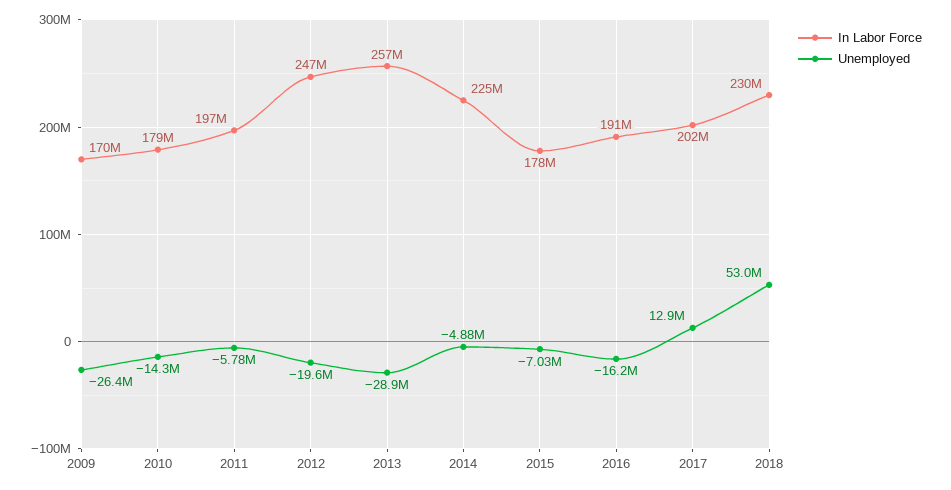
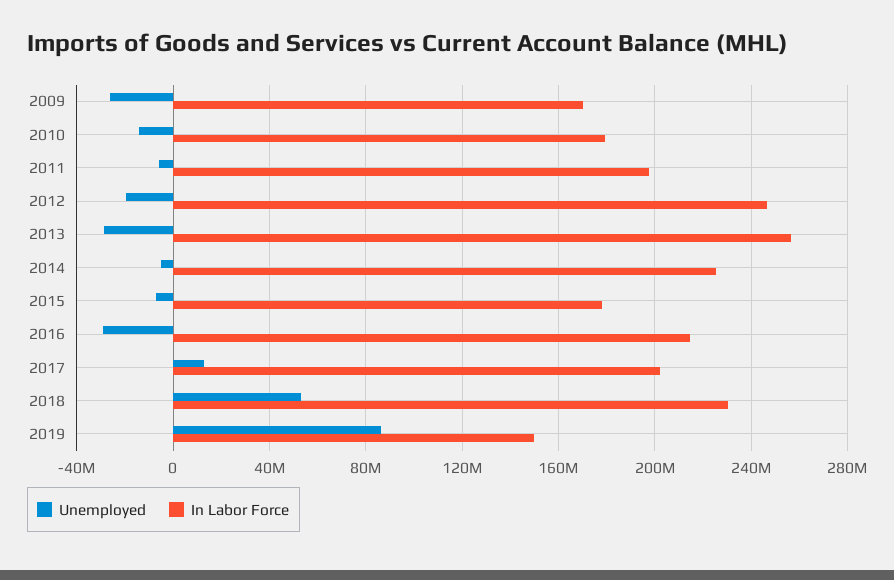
In Labor Force, 2016: 191000000 -> 215000000
Unemployed, 2016: -16200000 -> -30000000
Unemployed, 2019: none -> 85000000
In Labor Force, 2019: none -> 150000000

